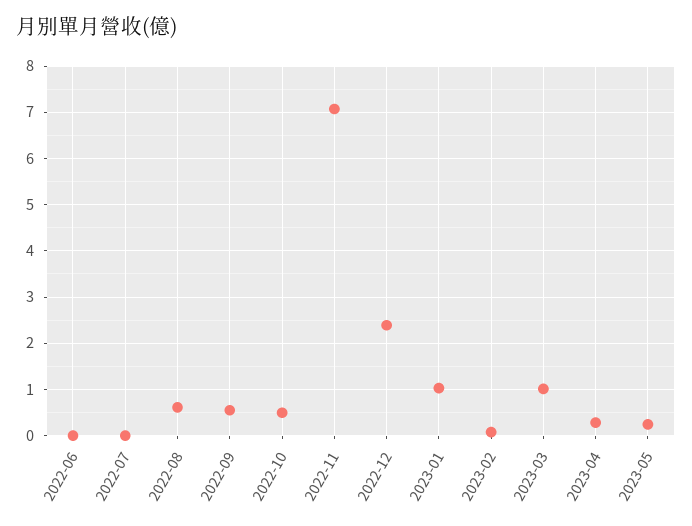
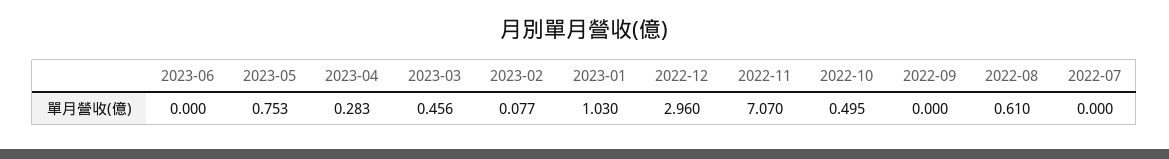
2022-06: 0 -> none
2022-09: 0.6 -> 0
2022-12: 2.4 -> 2.96
2023-03: 1 -> 0.456
2023-05: 0.2 -> 0.753
2023-06: none -> 0

